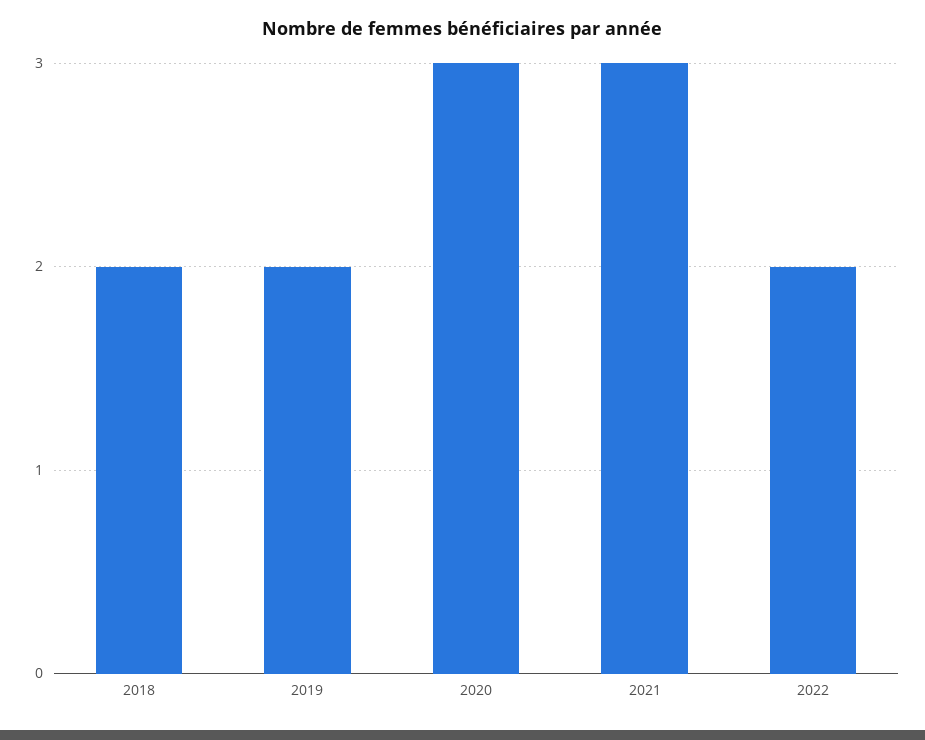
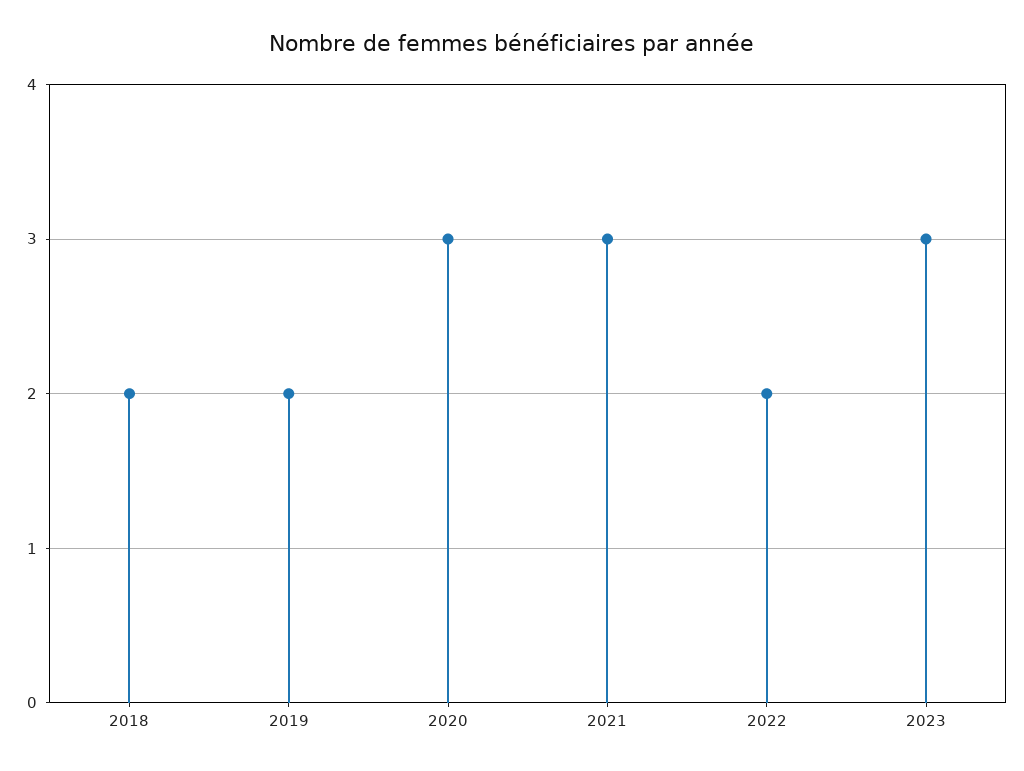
2023: none -> 3

